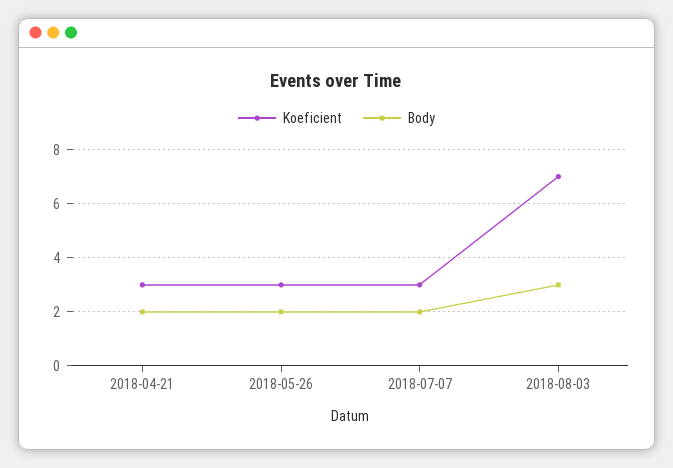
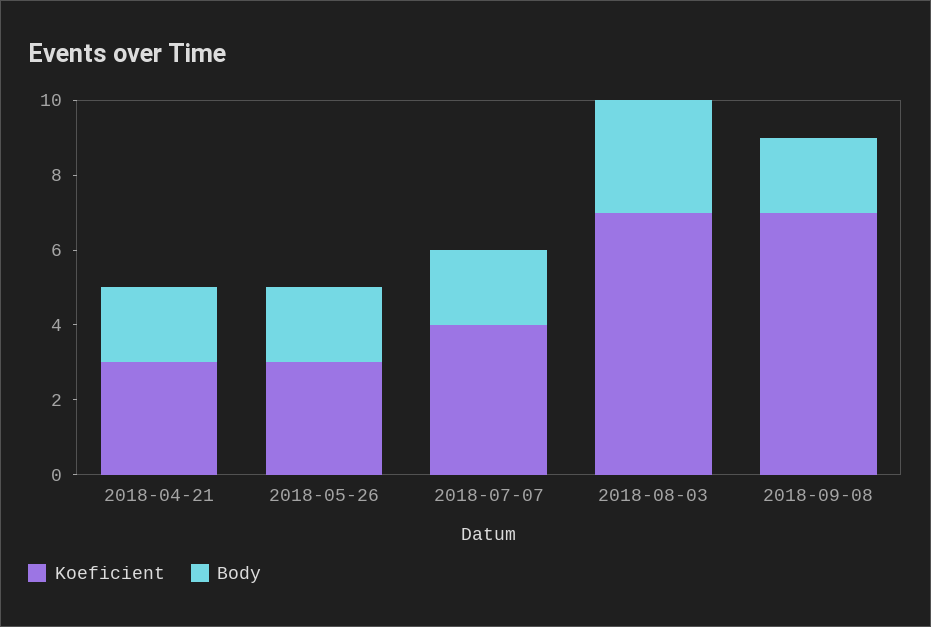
Koeficient, 2018-07-07: 3 -> 4
Koeficient, 2018-09-08: none -> 7
Body, 2018-09-08: none -> 2

